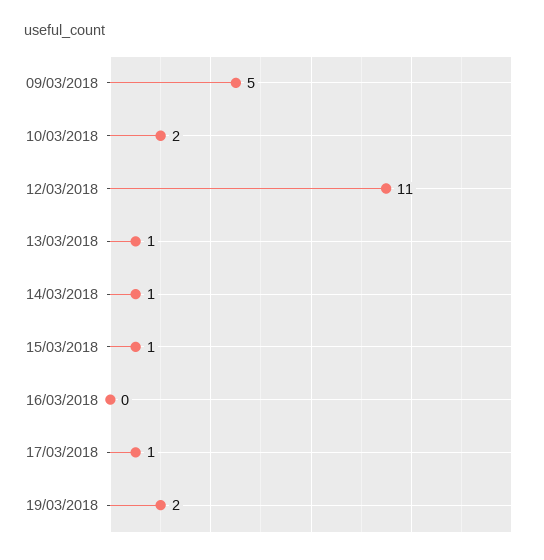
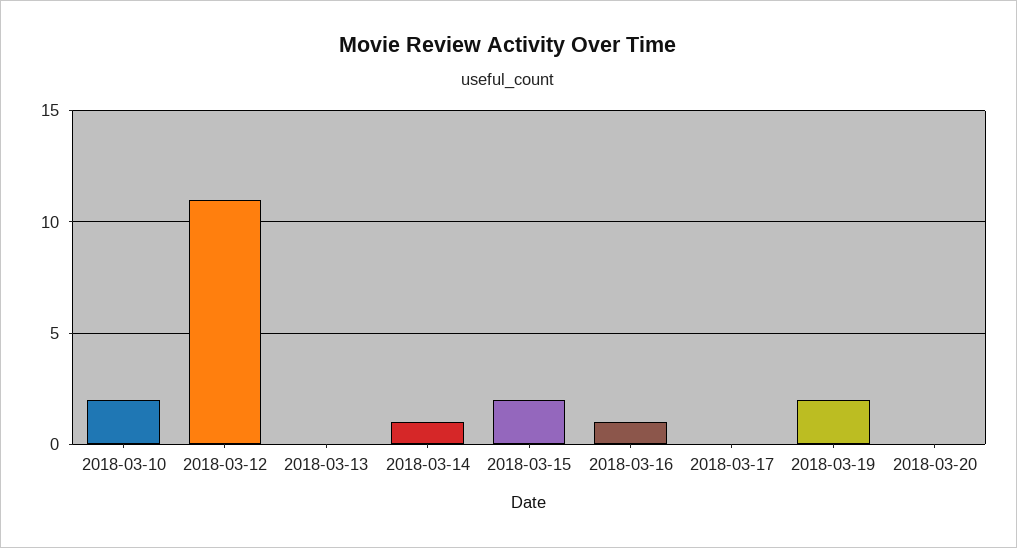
09/03/2018: 5 -> none
13/03/2018: 1 -> 0
15/03/2018: 1 -> 2
16/03/2018: 0 -> 1
17/03/2018: 1 -> 0
2018-03-20: none -> 0

